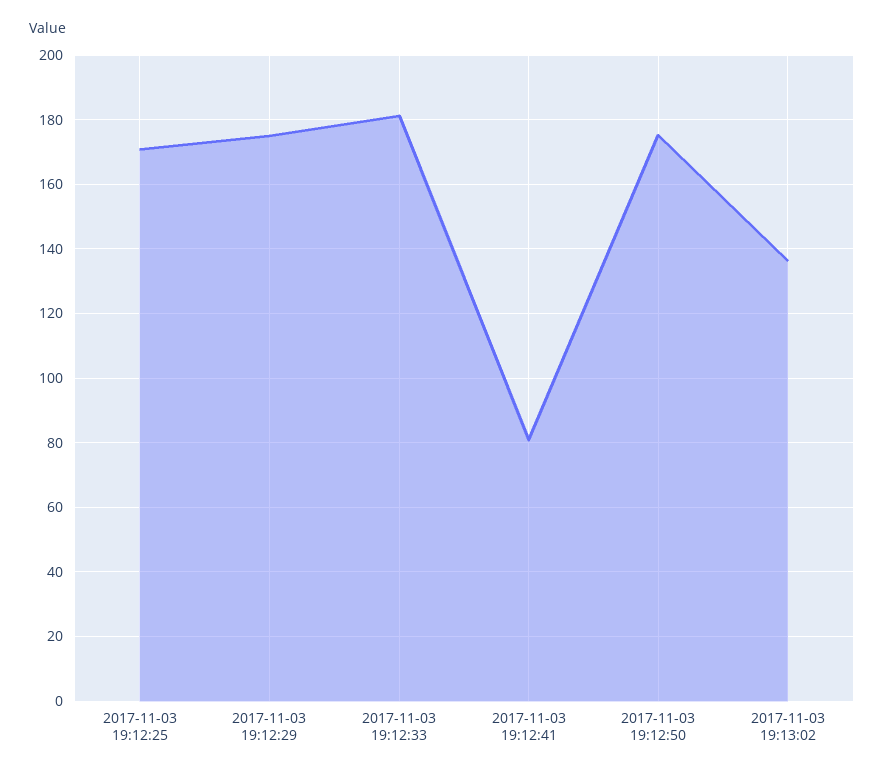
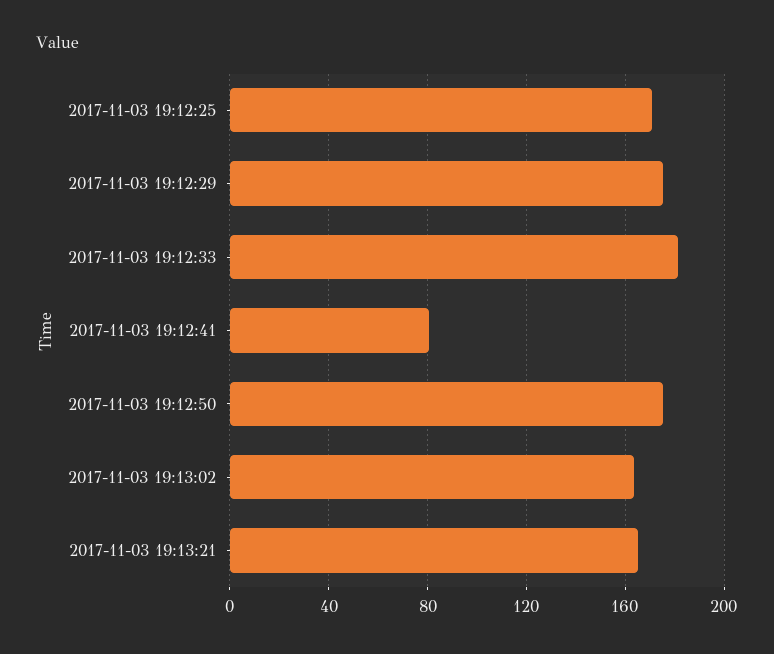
2017-11-03 19:13:02: 136 -> 165
2017-11-03 19:13:21: none -> 165

